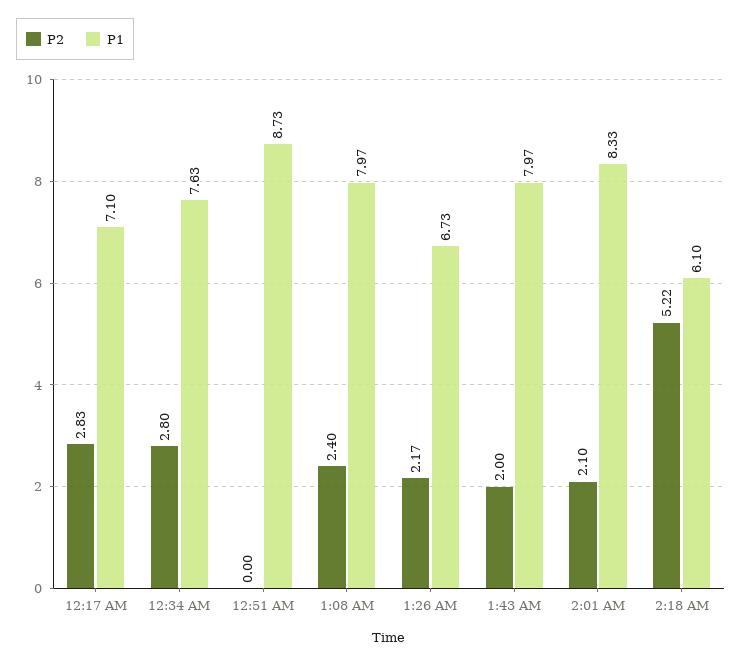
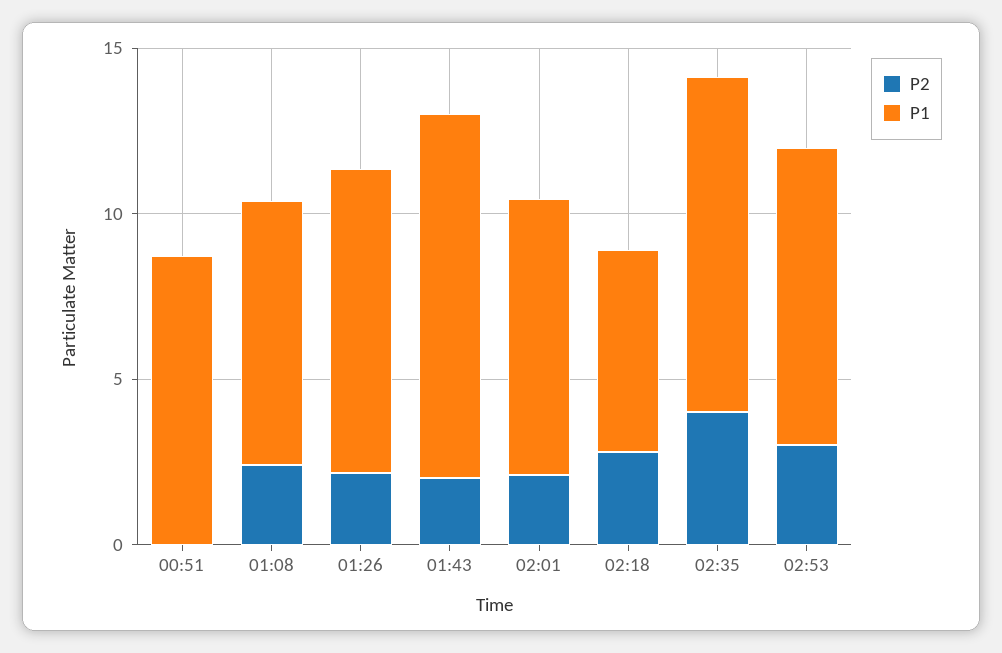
P2, 12:17 AM: 2.83 -> none
P1, 12:17 AM: 7.1 -> none
P2, 12:34 AM: 2.8 -> none
P1, 12:34 AM: 7.63 -> none
P1, 1:26 AM: 6.73 -> 9
P1, 1:43 AM: 7.97 -> 11
P2, 2:18 AM: 5.22 -> 3
P2, 02:35: none -> 4
P1, 02:35: none -> 10
P2, 02:53: none -> 3
P1, 02:53: none -> 9

